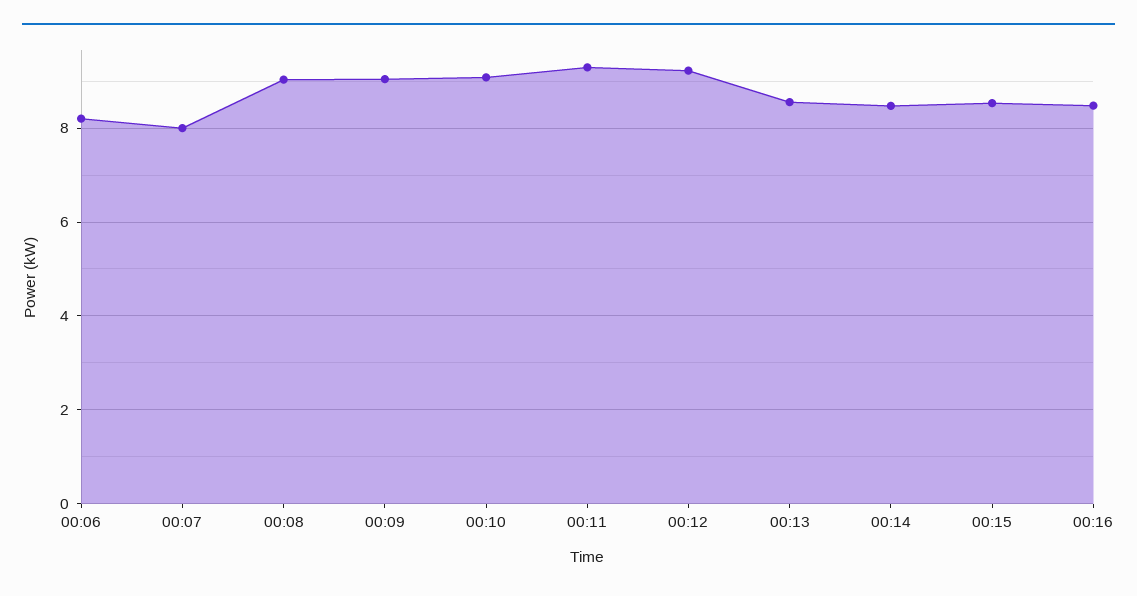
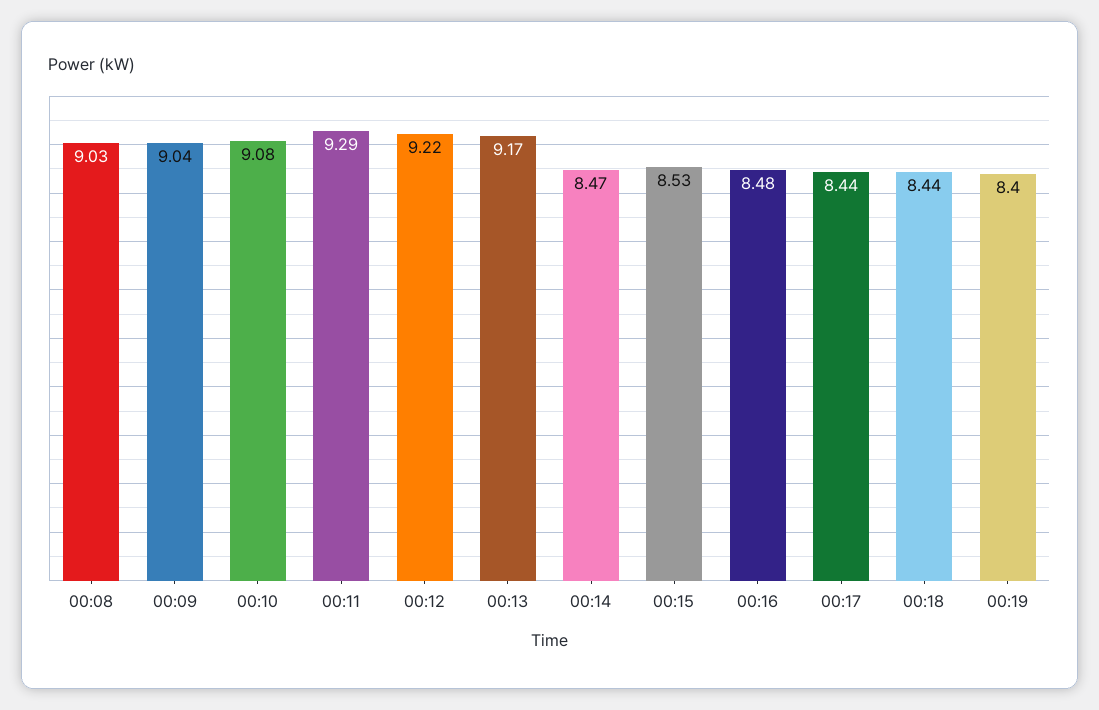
00:06: 8.2 -> none
00:07: 8 -> none
00:13: 8.6 -> 9.17
00:17: none -> 8.44
00:18: none -> 8.44
00:19: none -> 8.4

